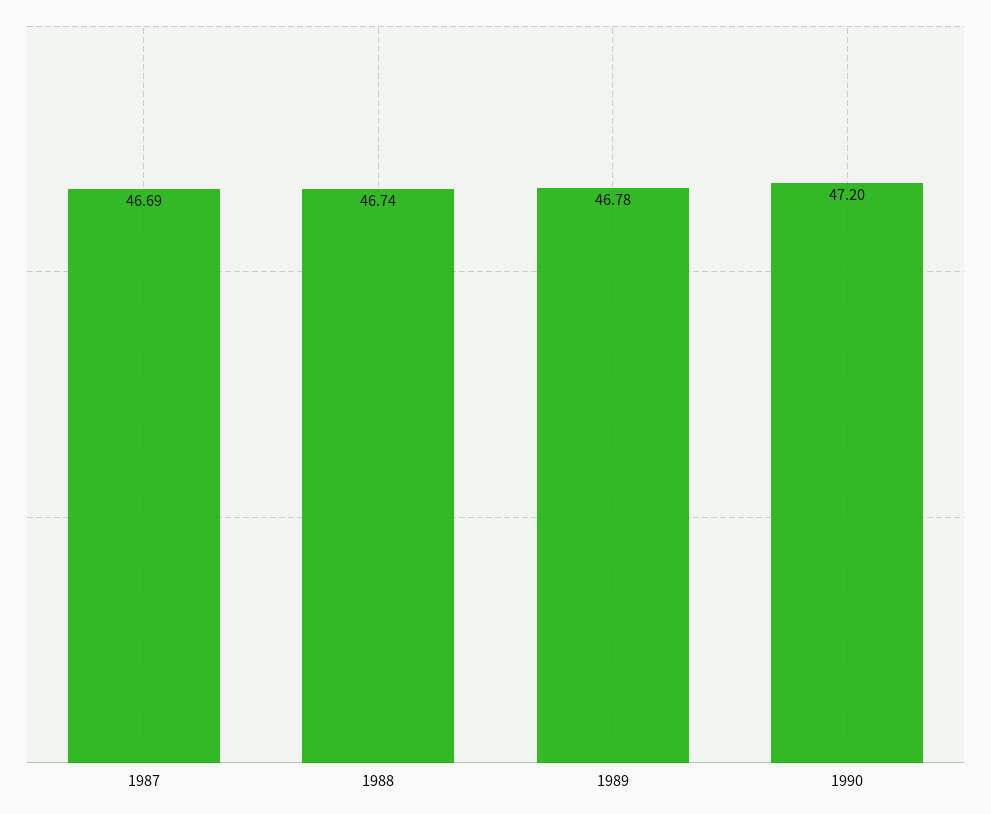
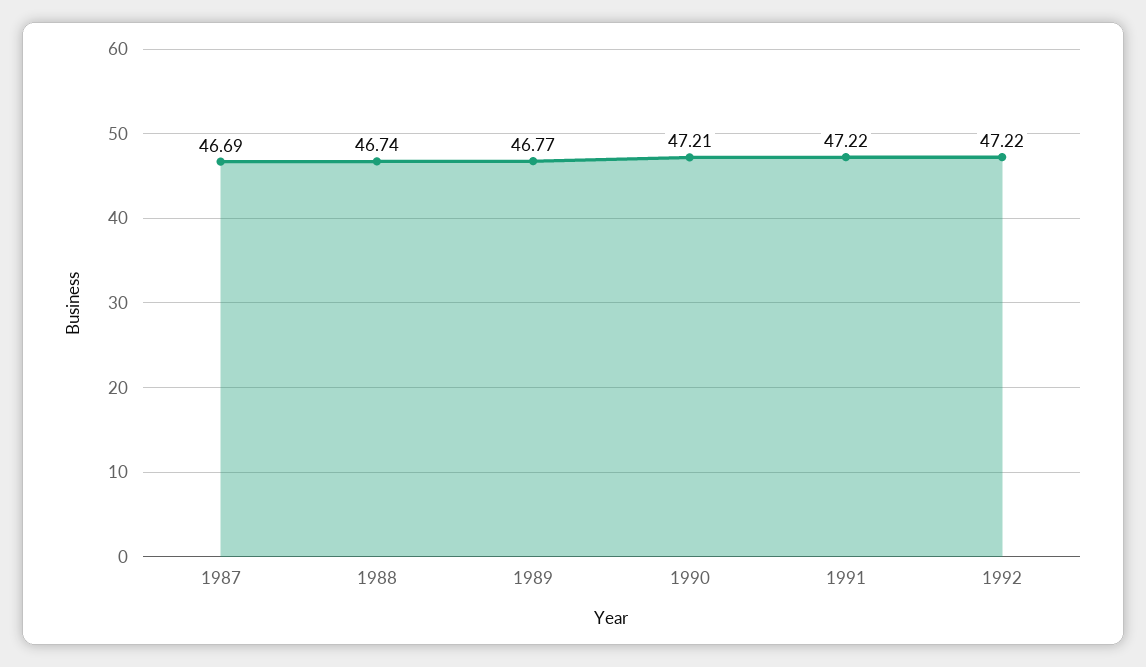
1989: 46.78 -> 46.77
1990: 47.2 -> 47.21
1991: none -> 47.22
1992: none -> 47.22

